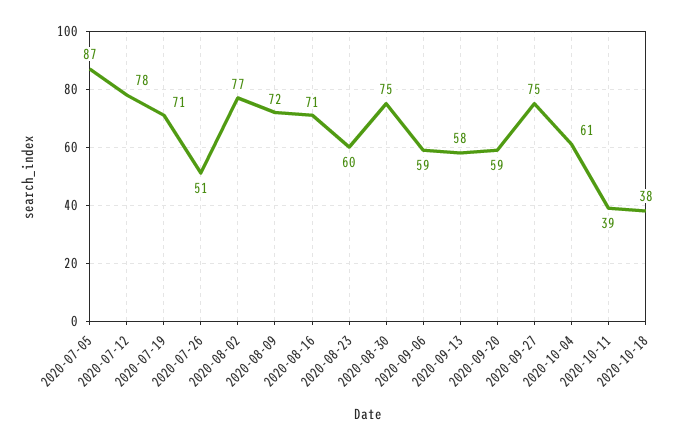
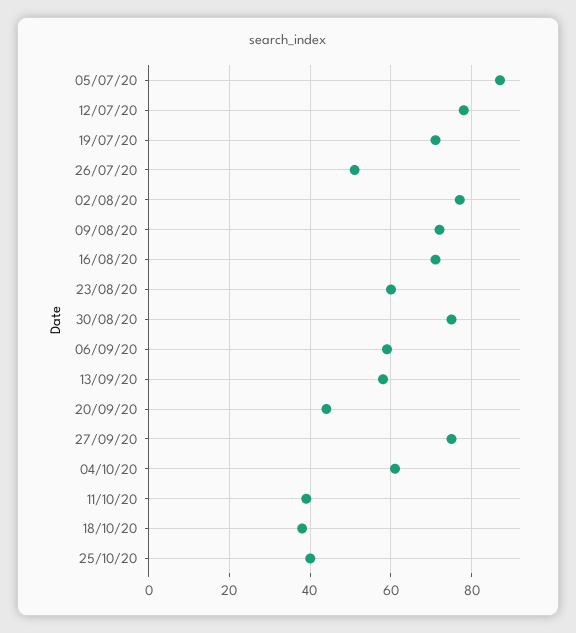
2020-09-20: 59 -> 45
25/10/20: none -> 40

